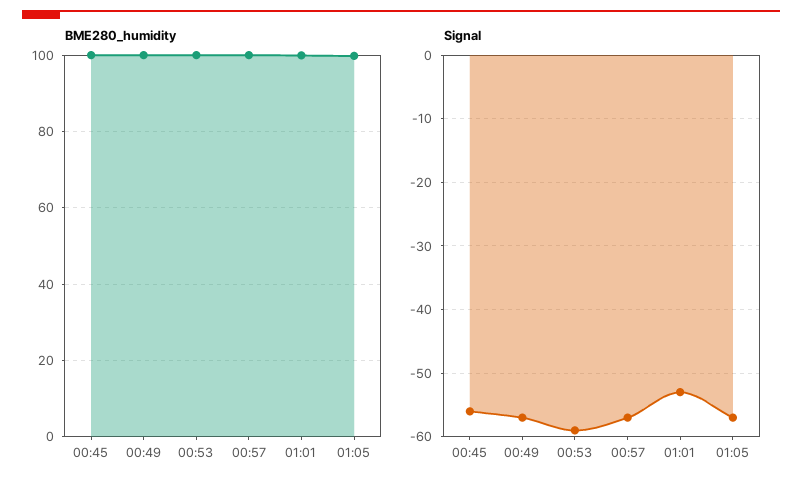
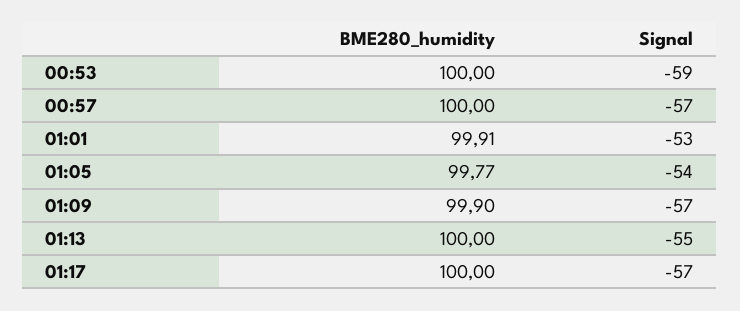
BME280_humidity, 00:45: 100 -> none
BME280_humidity, 00:49: 100 -> none
Signal, 00:45: -56 -> none
Signal, 00:49: -57 -> none
Signal, 01:05: -57 -> -54
BME280_humidity, 01:09: none -> 99.9
Signal, 01:09: none -> -57
BME280_humidity, 01:13: none -> 100
Signal, 01:13: none -> -55
BME280_humidity, 01:17: none -> 100
Signal, 01:17: none -> -57

